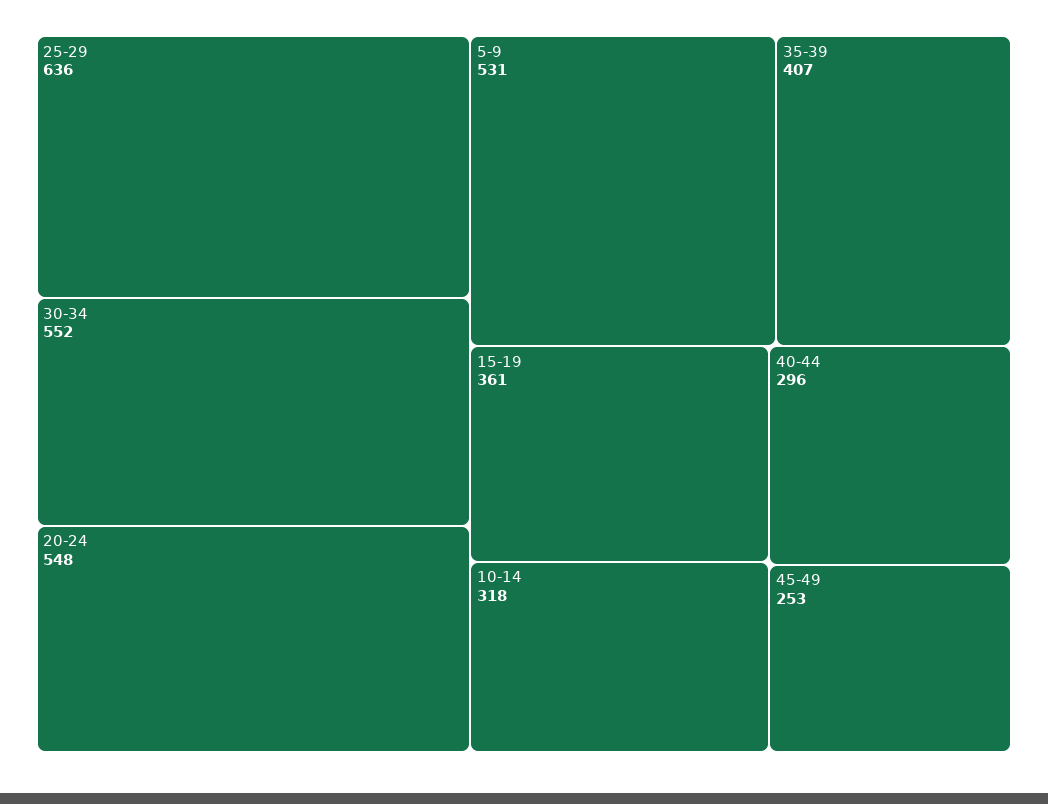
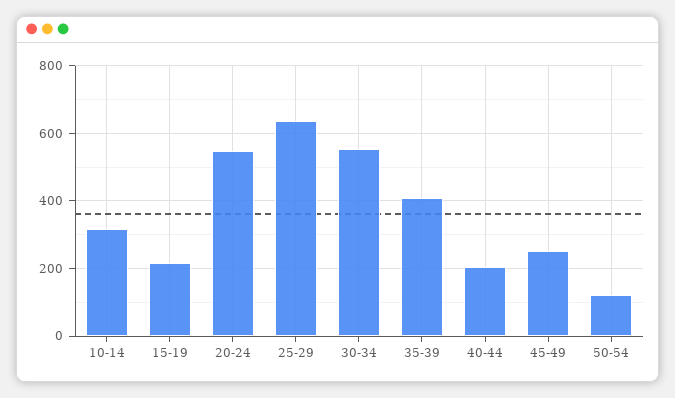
5-9: 531 -> none
15-19: 361 -> 220
40-44: 296 -> 200
50-54: none -> 120

